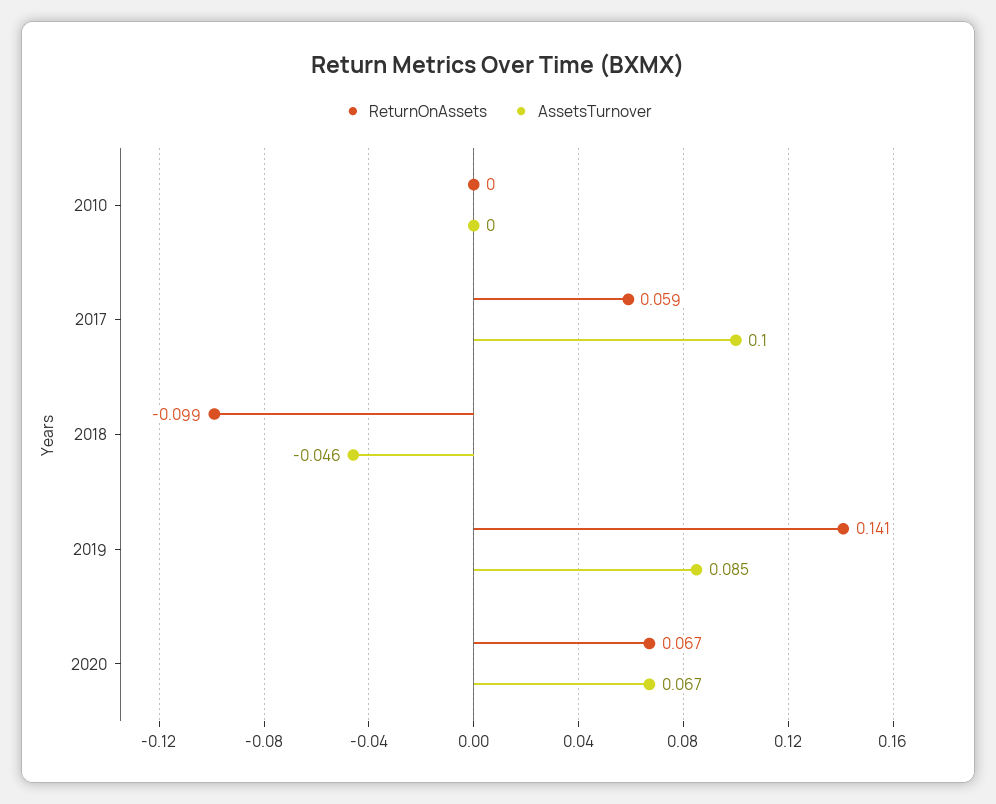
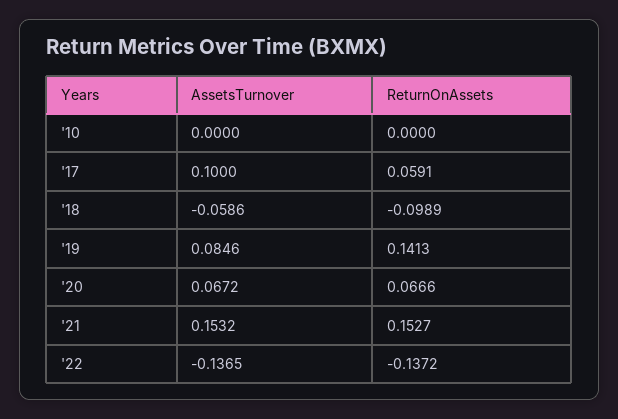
AssetsTurnover, 2018: -0.046 -> -0.0586
AssetsTurnover, '21: none -> 0.1532
ReturnOnAssets, '21: none -> 0.1527
AssetsTurnover, '22: none -> -0.1365
ReturnOnAssets, '22: none -> -0.1372

